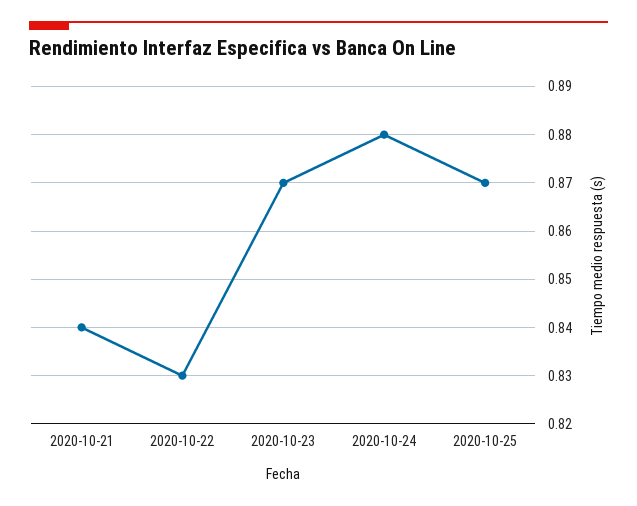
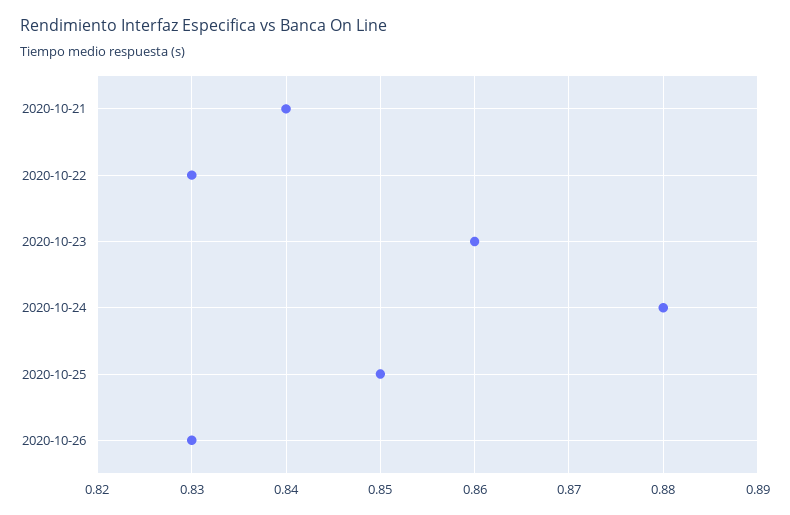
2020-10-23: 0.87 -> 0.86
2020-10-25: 0.87 -> 0.85
2020-10-26: none -> 0.83

